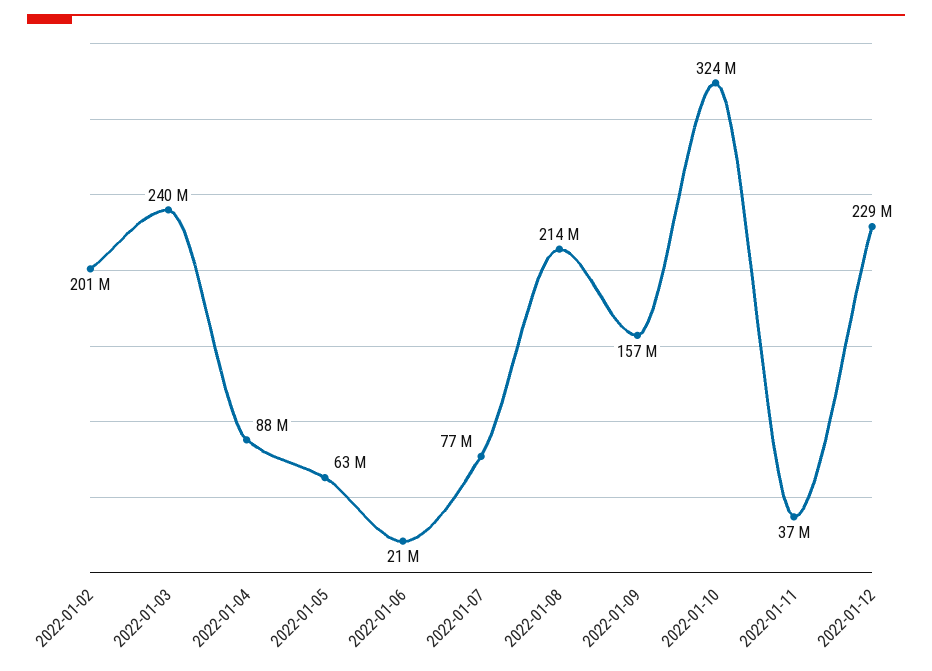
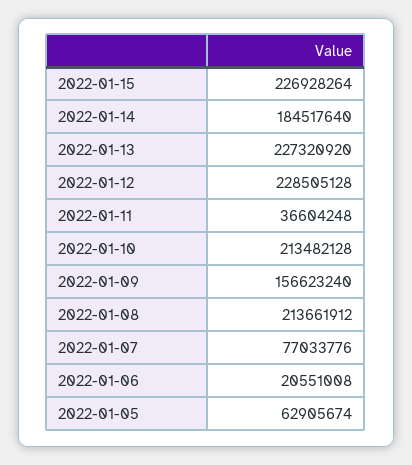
2022-01-02: 201000000 -> none
2022-01-03: 240000000 -> none
2022-01-04: 88000000 -> none
2022-01-10: 324000000 -> 213482128
2022-01-15: none -> 226928264
2022-01-14: none -> 184517640
2022-01-13: none -> 227320920

